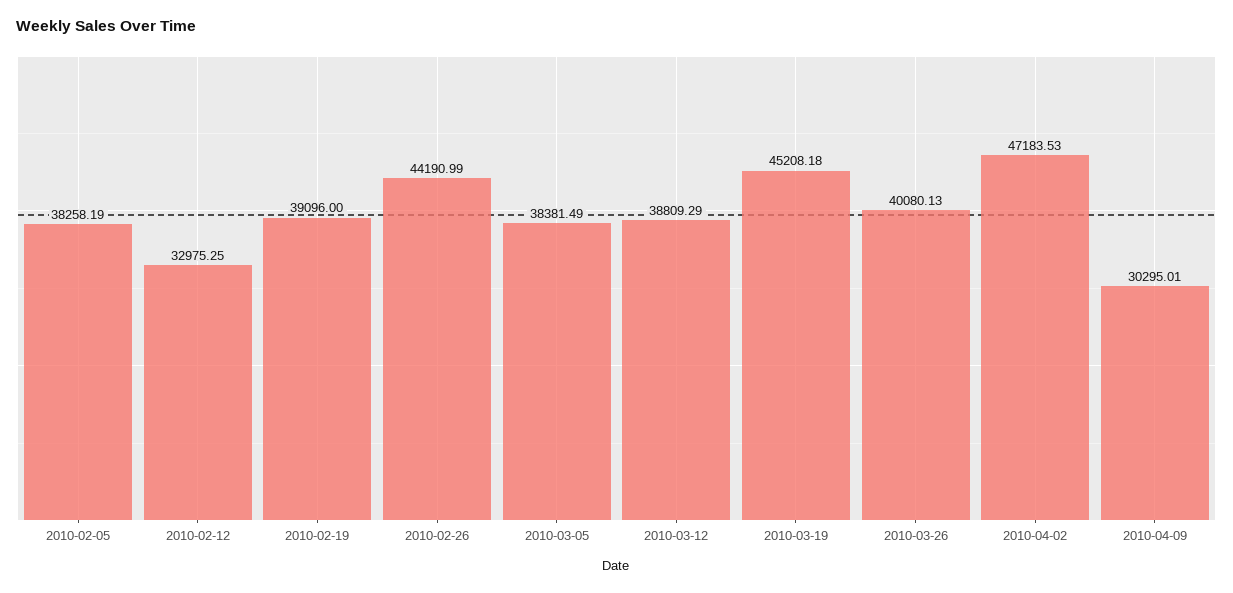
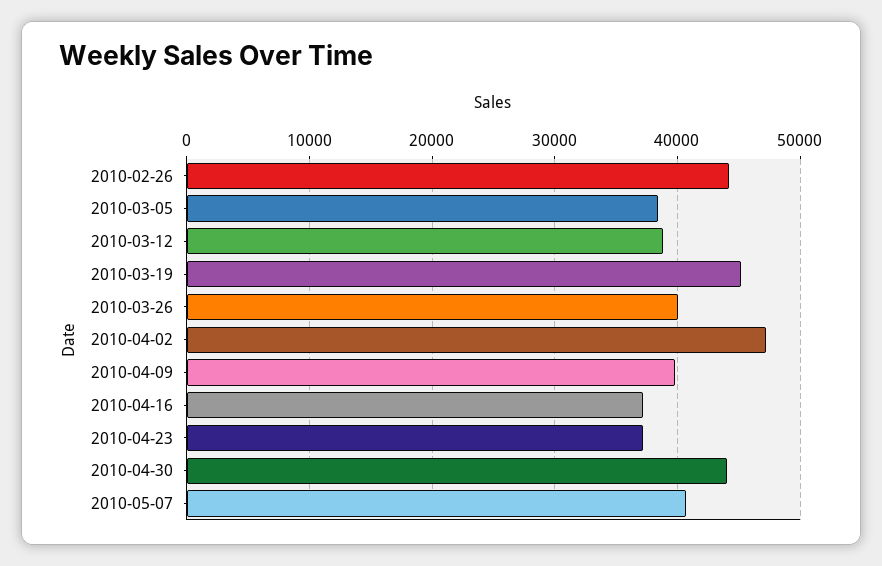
2010-02-05: 38258.19 -> none
2010-02-12: 32975.25 -> none
2010-02-19: 39096 -> none
2010-04-09: 30295.01 -> 40000
2010-04-16: none -> 37000
2010-04-23: none -> 37000
2010-04-30: none -> 44000
2010-05-07: none -> 41000

